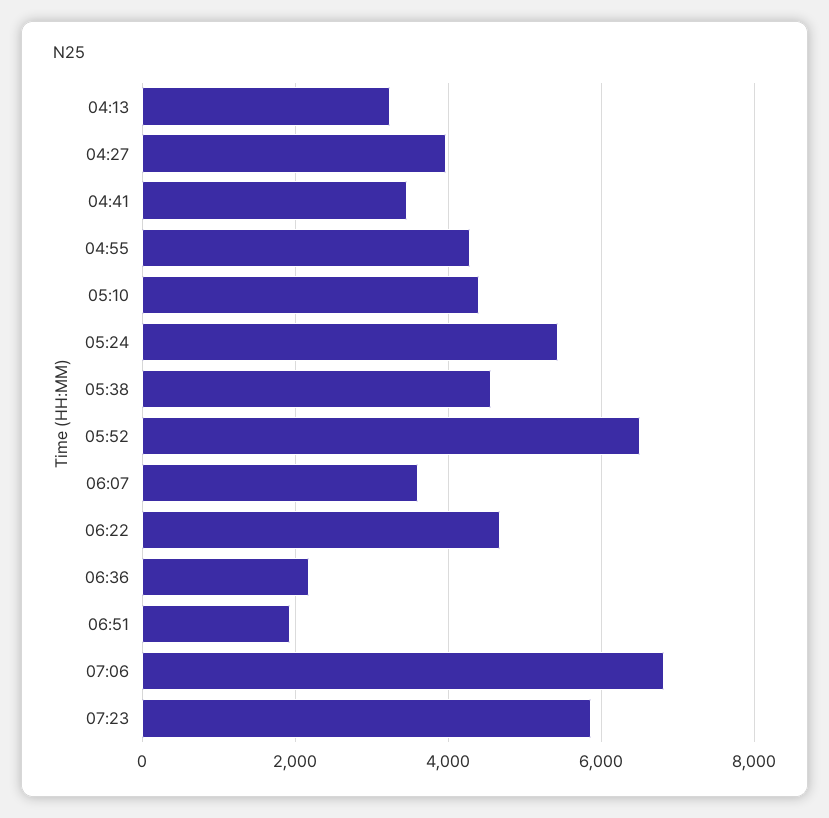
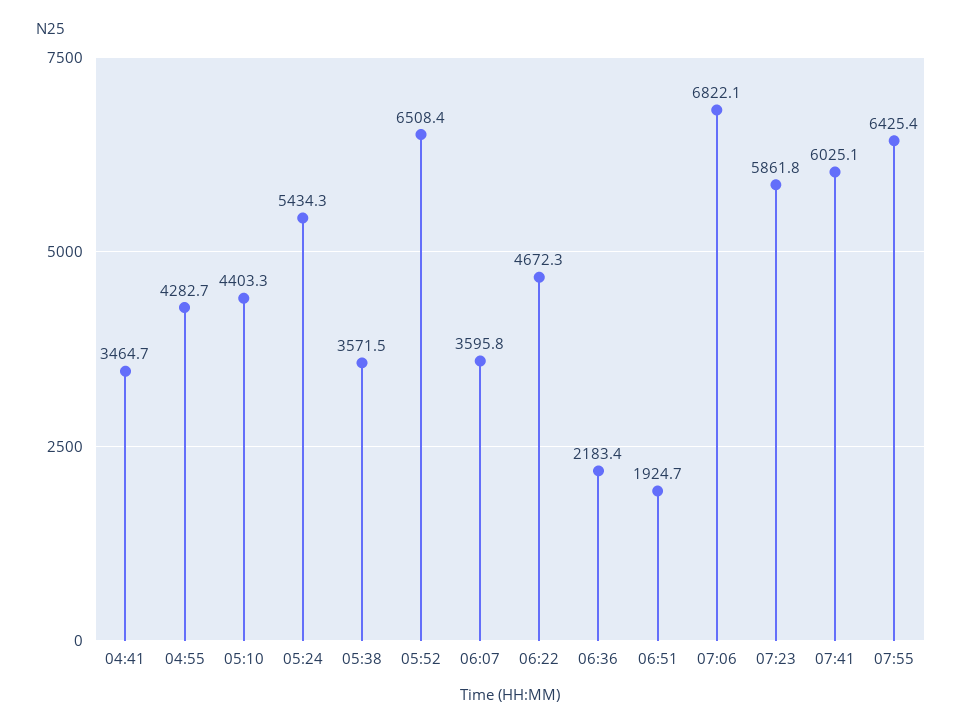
04:13: 3200 -> none
04:27: 4000 -> none
05:38: 4600 -> 3571.5
07:41: none -> 6025.1
07:55: none -> 6425.4

